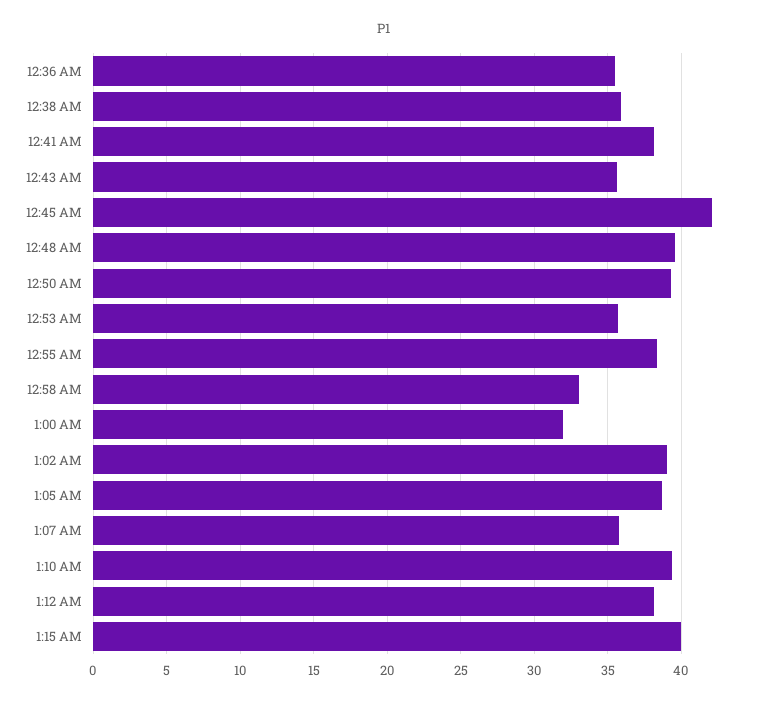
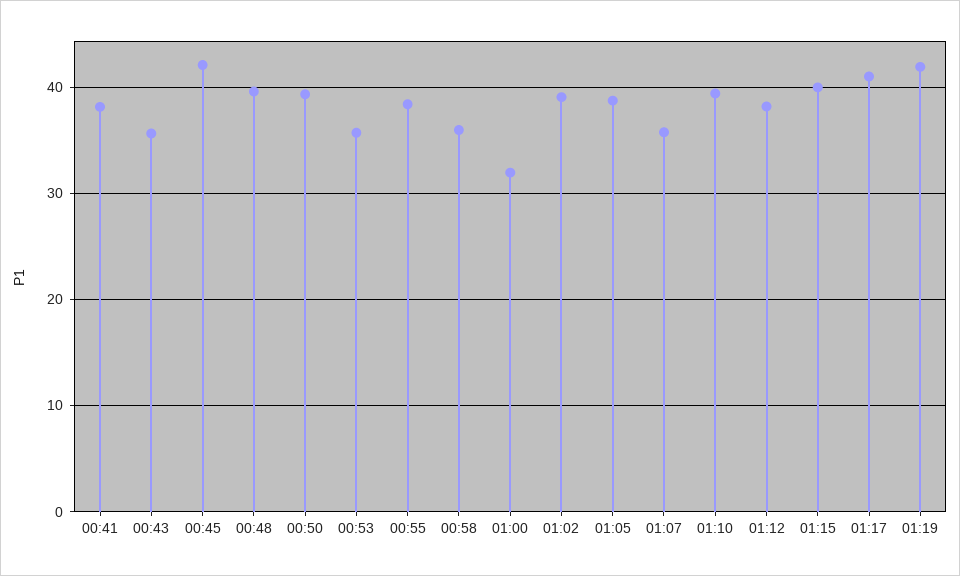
12:36 AM: 35.5 -> none
12:38 AM: 36 -> none
12:58 AM: 33 -> 36
01:17: none -> 41
01:19: none -> 42

